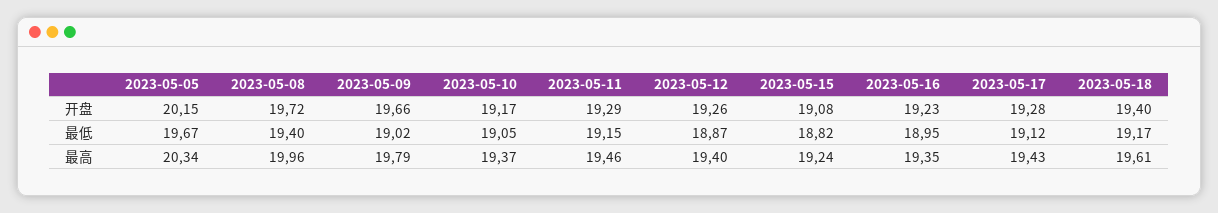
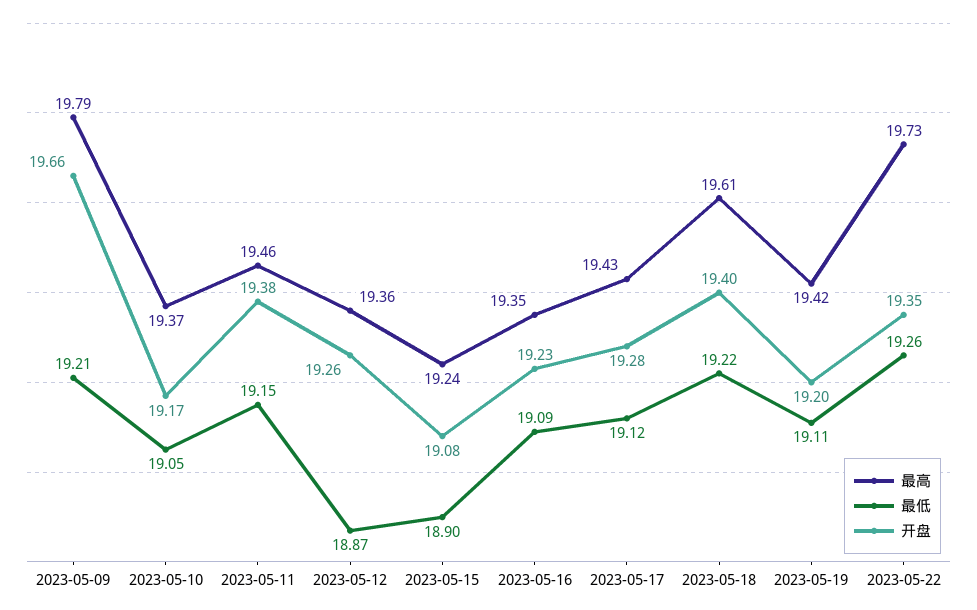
开盘, 2023-05-05: 20.15 -> none
开盘, 2023-05-08: 19.72 -> none
开盘, 2023-05-11: 19.29 -> 19.38
最低, 2023-05-05: 19.67 -> none
最低, 2023-05-08: 19.4 -> none
最低, 2023-05-09: 19.02 -> 19.21
最低, 2023-05-15: 18.82 -> 18.9
最低, 2023-05-16: 18.95 -> 19.09
最低, 2023-05-18: 19.17 -> 19.22
最高, 2023-05-05: 20.34 -> none
最高, 2023-05-08: 19.96 -> none
最高, 2023-05-12: 19.4 -> 19.36
最高, 2023-05-19: none -> 19.42
最低, 2023-05-19: none -> 19.11
开盘, 2023-05-19: none -> 19.2
最高, 2023-05-22: none -> 19.73
最低, 2023-05-22: none -> 19.26
开盘, 2023-05-22: none -> 19.35

